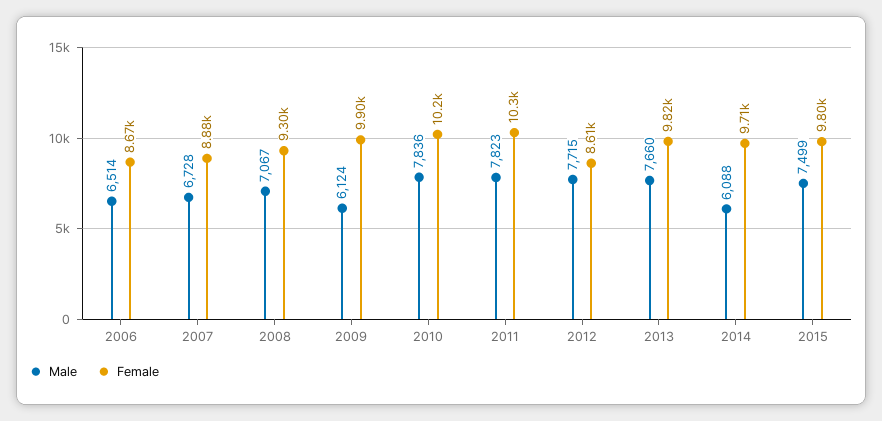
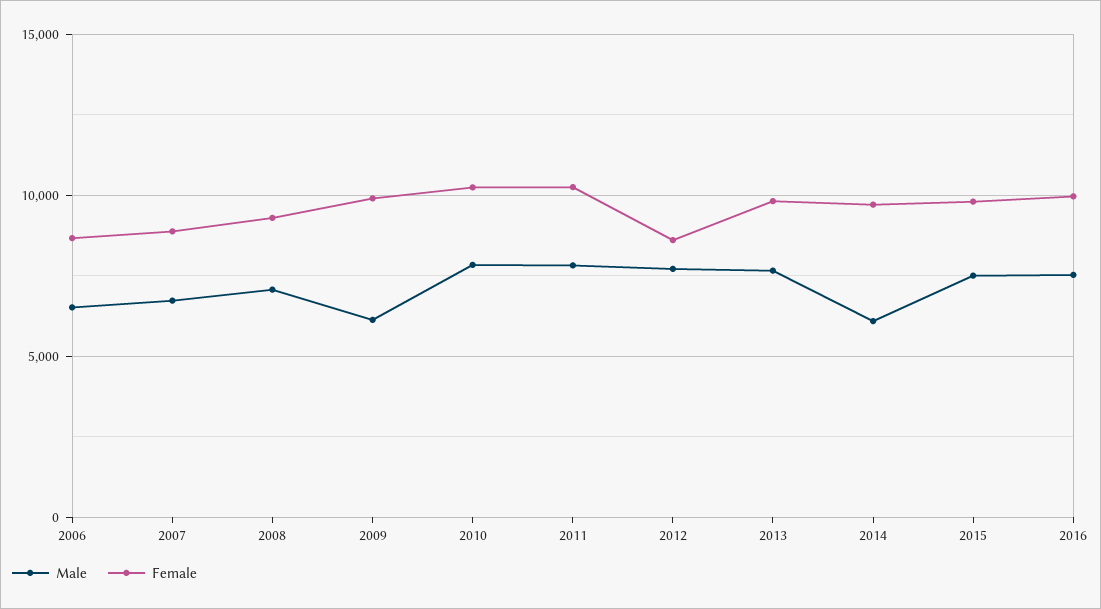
Male, 2016: none -> 7500
Female, 2016: none -> 10000

